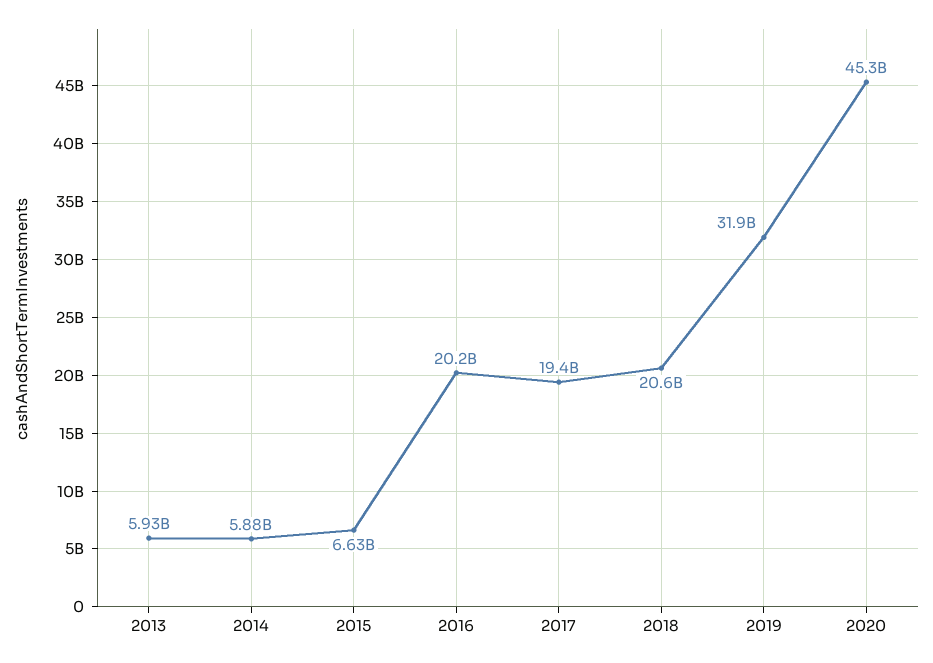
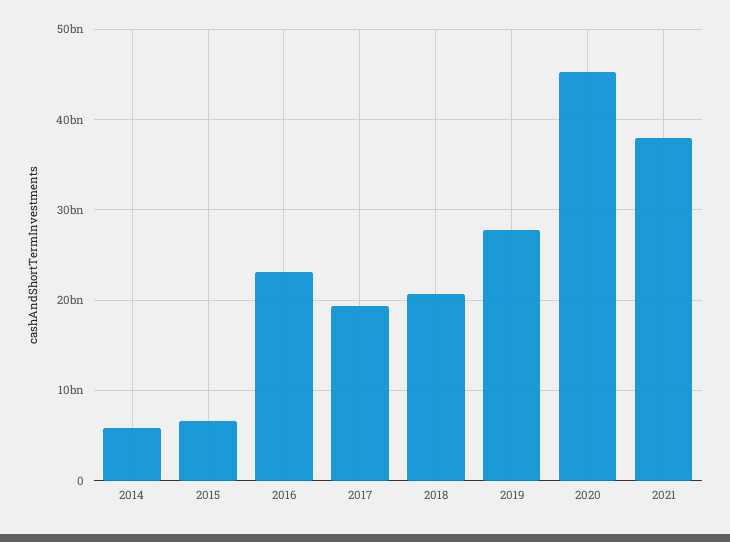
2013: 5930000000 -> none
2016: 20200000000 -> 23000000000
2019: 31900000000 -> 28000000000
2021: none -> 38000000000

